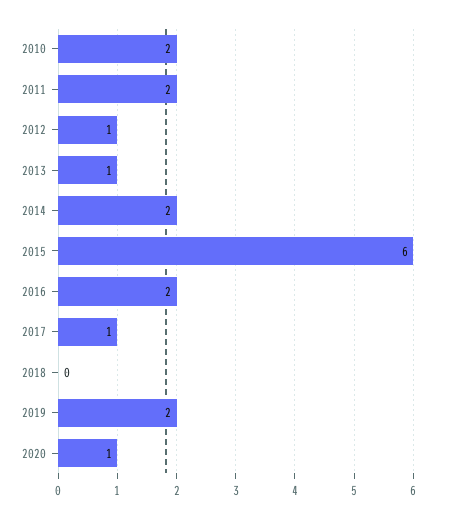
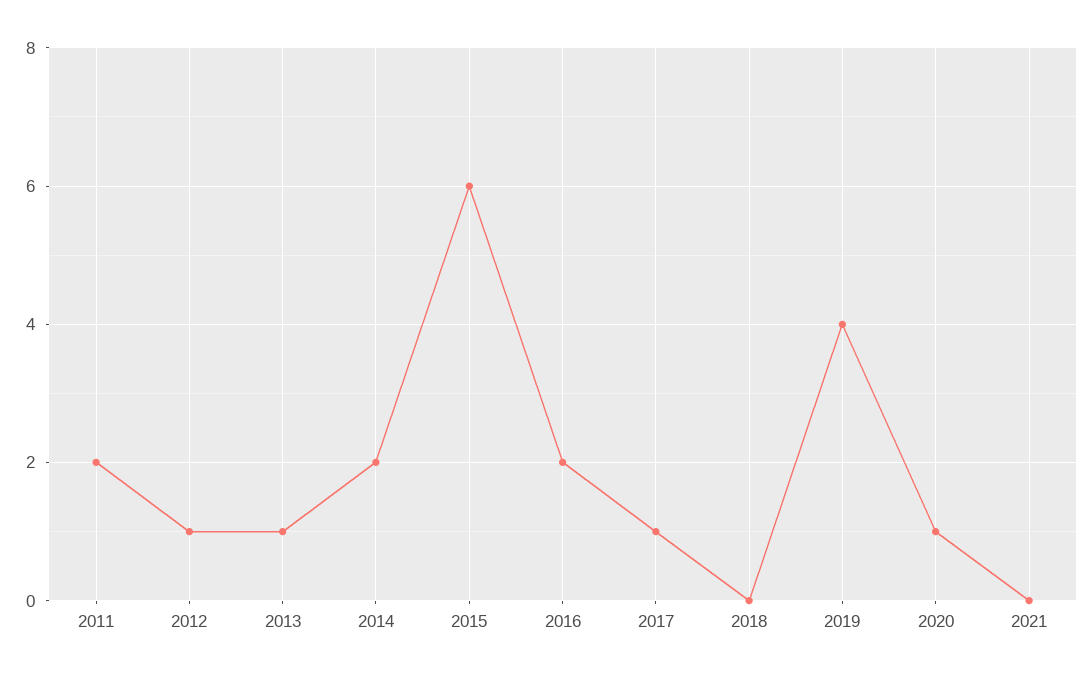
2010: 2 -> none
2019: 2 -> 4
2021: none -> 0

